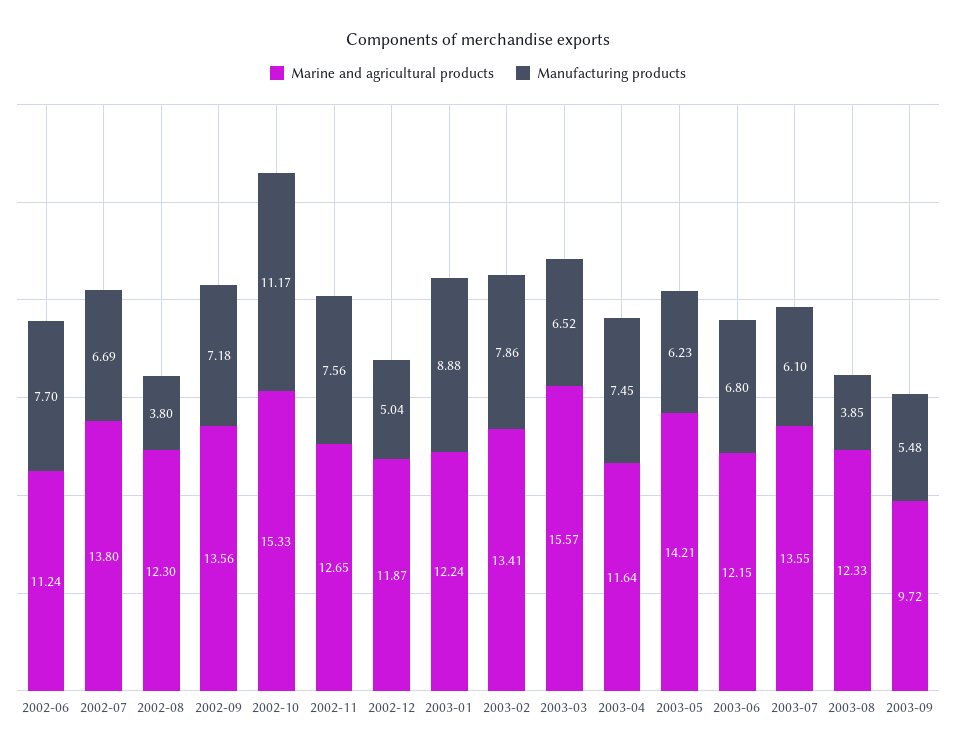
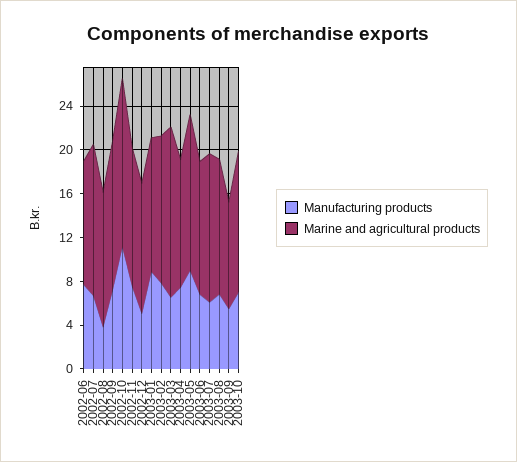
Manufacturing products, 2003-05: 6.23 -> 9
Manufacturing products, 2003-08: 3.85 -> 7
Manufacturing products, 2003-10: none -> 7
Marine and agricultural products, 2003-10: none -> 13

